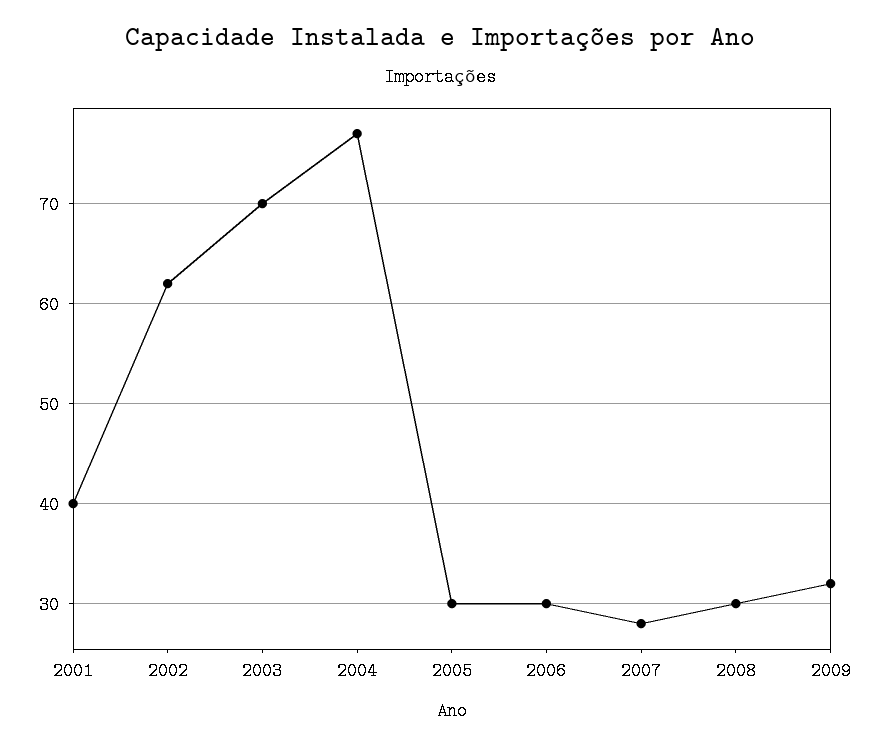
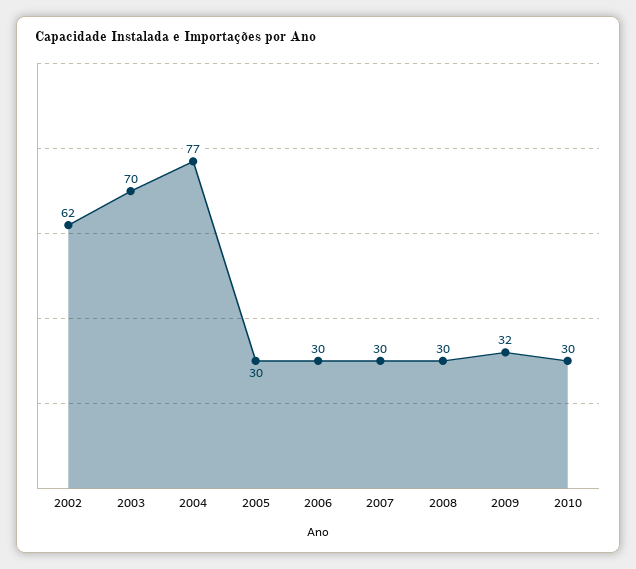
2001: 40 -> none
2007: 28 -> 30
2010: none -> 30

